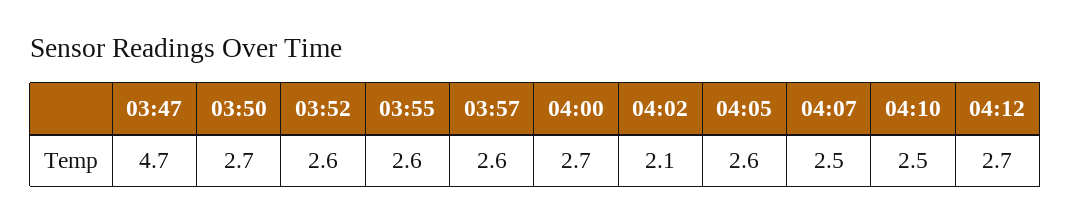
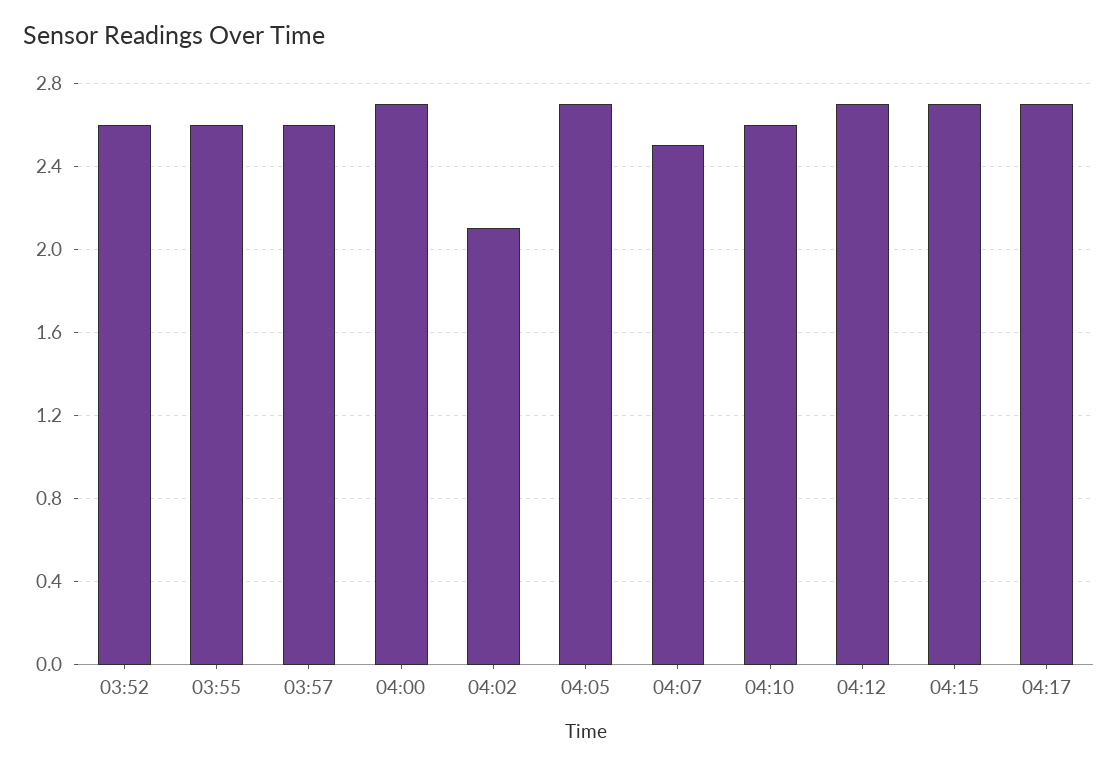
03:47: 4.7 -> none
03:50: 2.7 -> none
04:05: 2.6 -> 2.7
04:10: 2.5 -> 2.6
04:15: none -> 2.7
04:17: none -> 2.7

